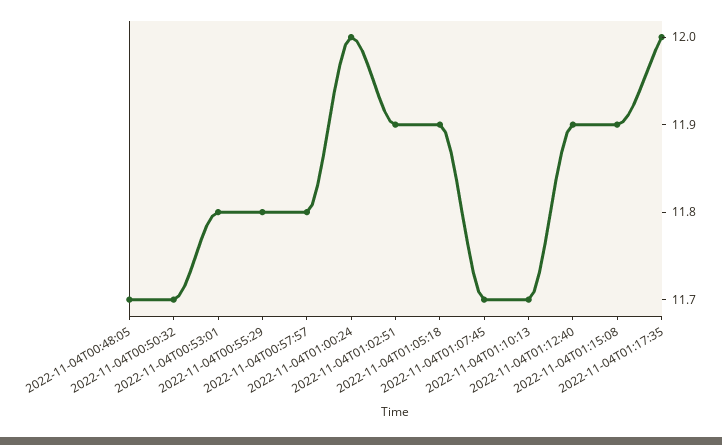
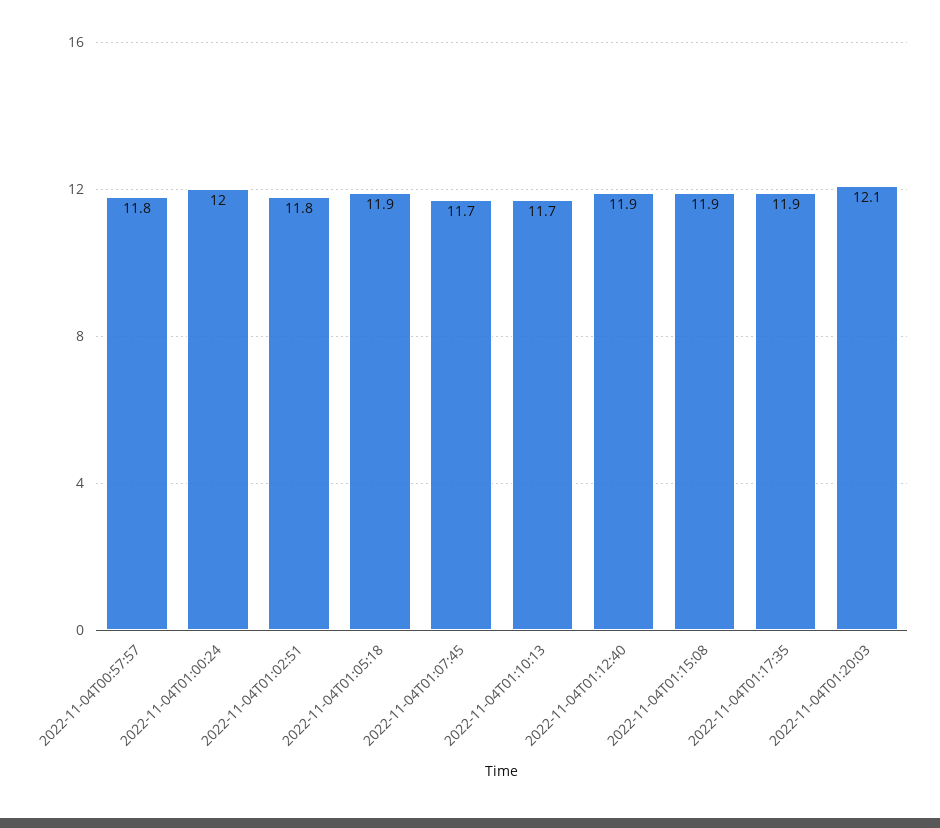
2022-11-04T00:48:05: 11.7 -> none
2022-11-04T00:50:32: 11.7 -> none
2022-11-04T00:53:01: 11.8 -> none
2022-11-04T00:55:29: 11.8 -> none
2022-11-04T01:02:51: 11.9 -> 11.8
2022-11-04T01:17:35: 12 -> 11.9
2022-11-04T01:20:03: none -> 12.1

